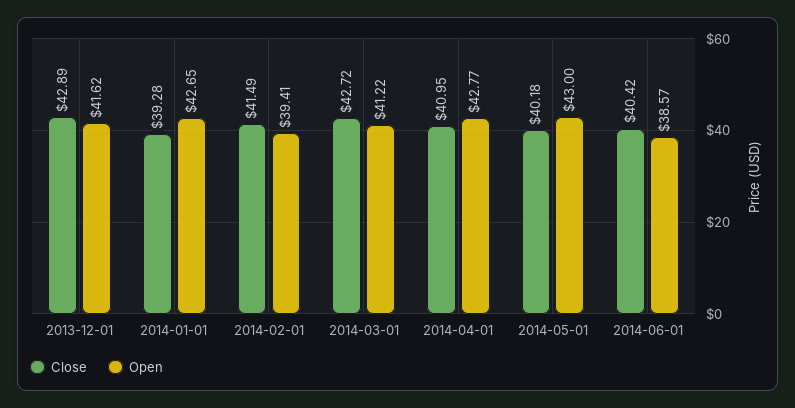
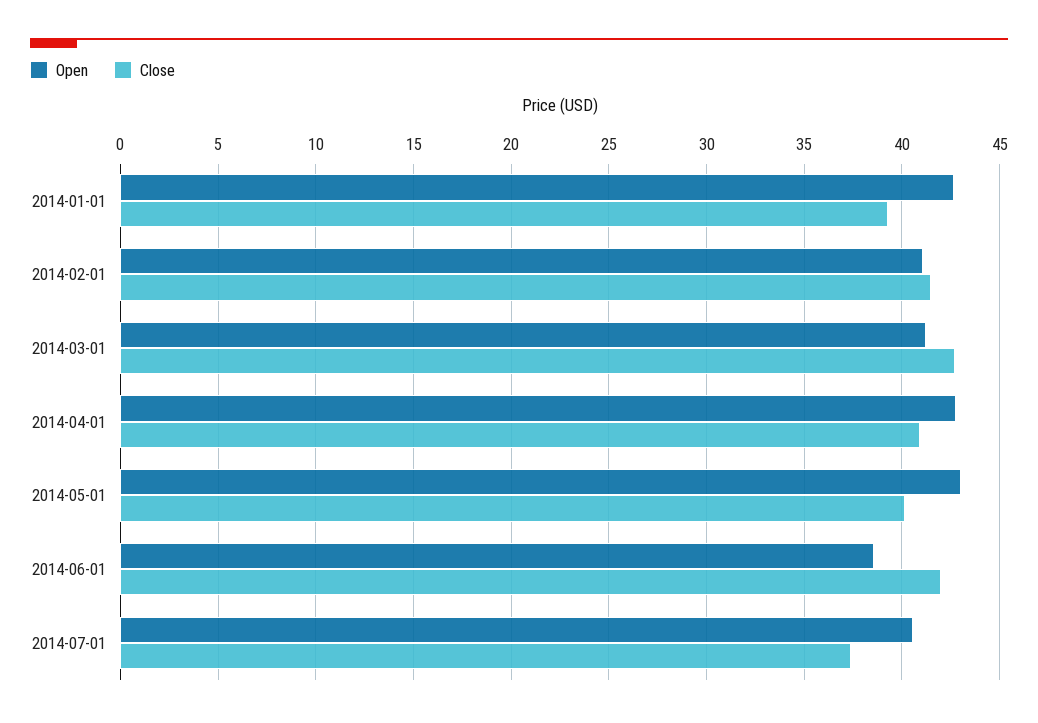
Close, 2013-12-01: 42.89 -> none
Open, 2013-12-01: 41.62 -> none
Open, 2014-02-01: 39.41 -> 41
Close, 2014-06-01: 40.42 -> 42
Open, 2014-07-01: none -> 40.5
Close, 2014-07-01: none -> 37.5

